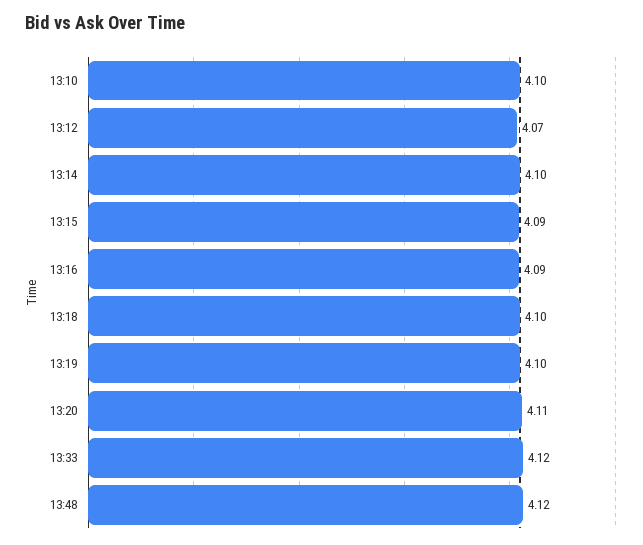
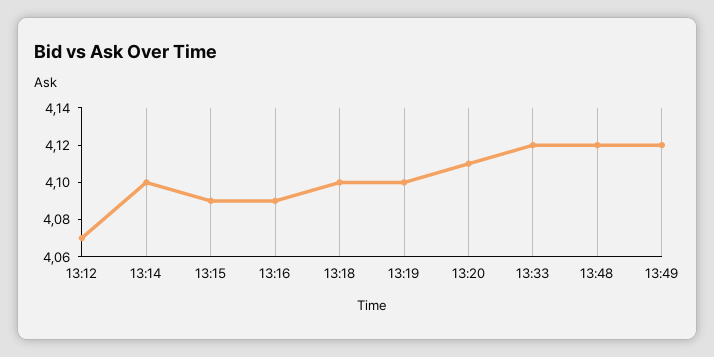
13:10: 4.1 -> none
13:49: none -> 4.12

